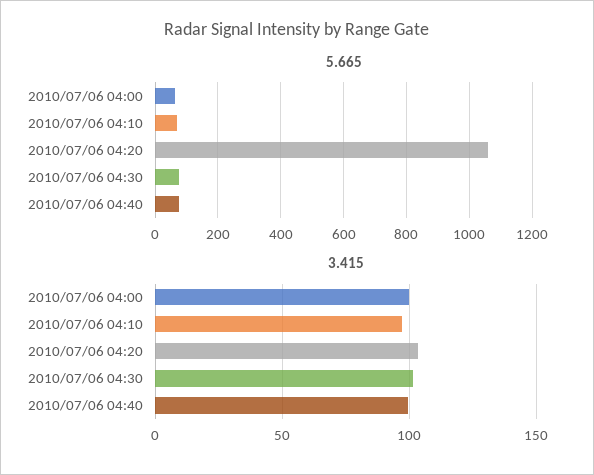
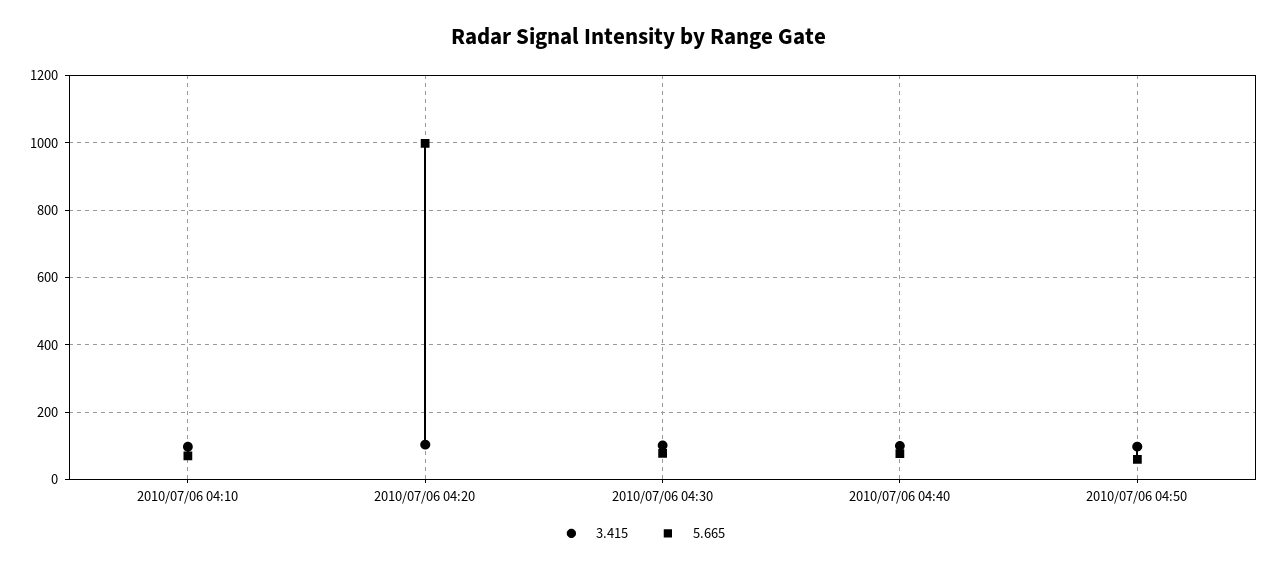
5.665, 2010/07/06 04:00: 60 -> none
5.665, 2010/07/06 04:20: 1060 -> 1000
3.415, 2010/07/06 04:00: 100 -> none
3.415, 2010/07/06 04:50: none -> 100
5.665, 2010/07/06 04:50: none -> 60

